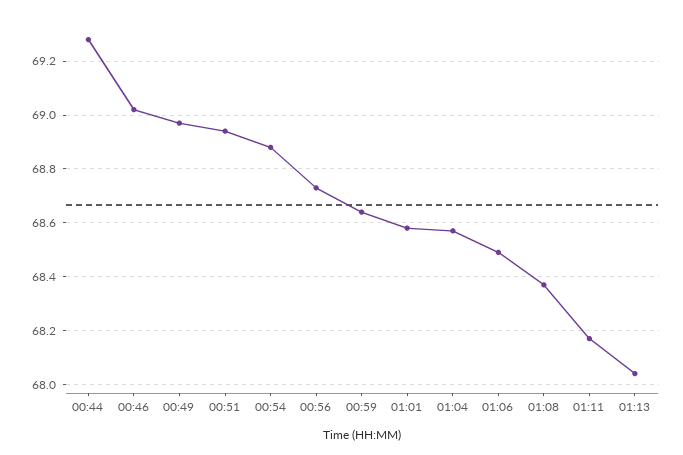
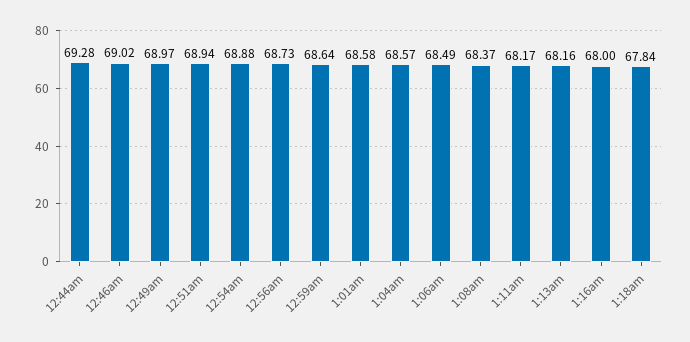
01:13: 68.05 -> 68.16
1:16am: none -> 68
1:18am: none -> 67.84

